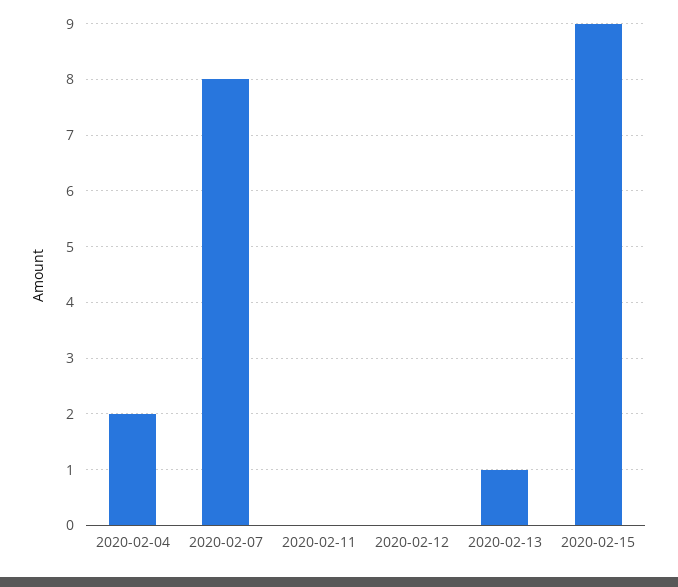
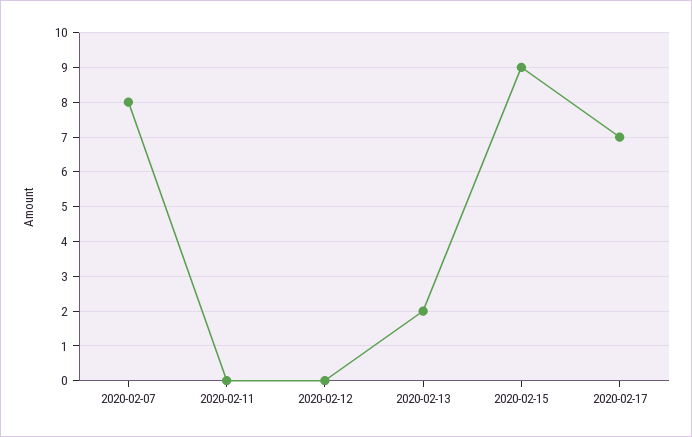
2020-02-04: 2 -> none
2020-02-13: 1 -> 2
2020-02-17: none -> 7

